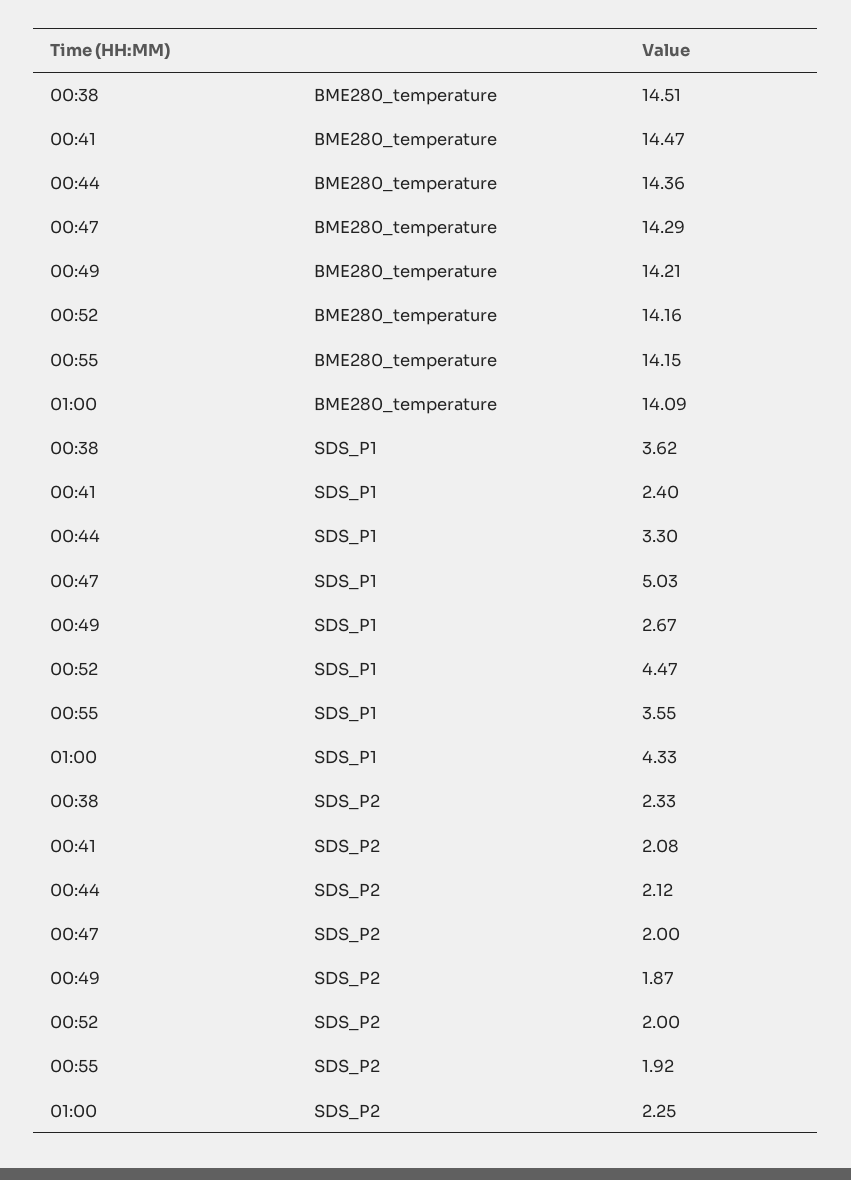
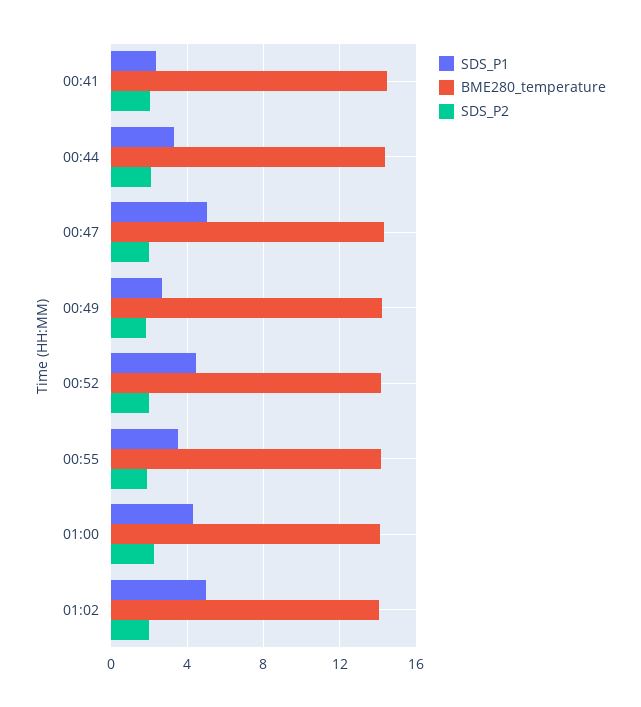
BME280_temperature, 00:38: 14.51 -> none
SDS_P1, 00:38: 3.62 -> none
SDS_P2, 00:38: 2.33 -> none
SDS_P1, 01:02: none -> 5
BME280_temperature, 01:02: none -> 14
SDS_P2, 01:02: none -> 2

